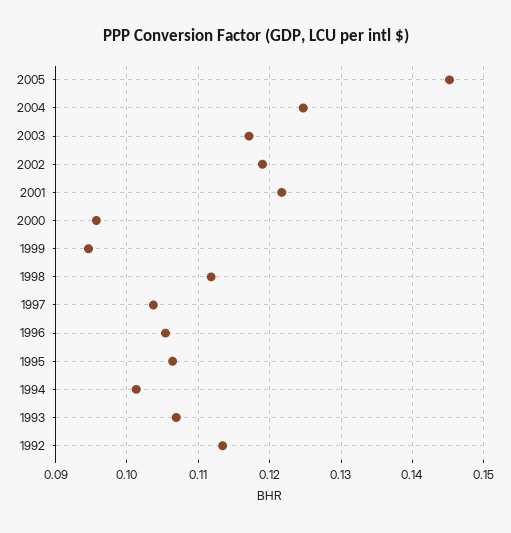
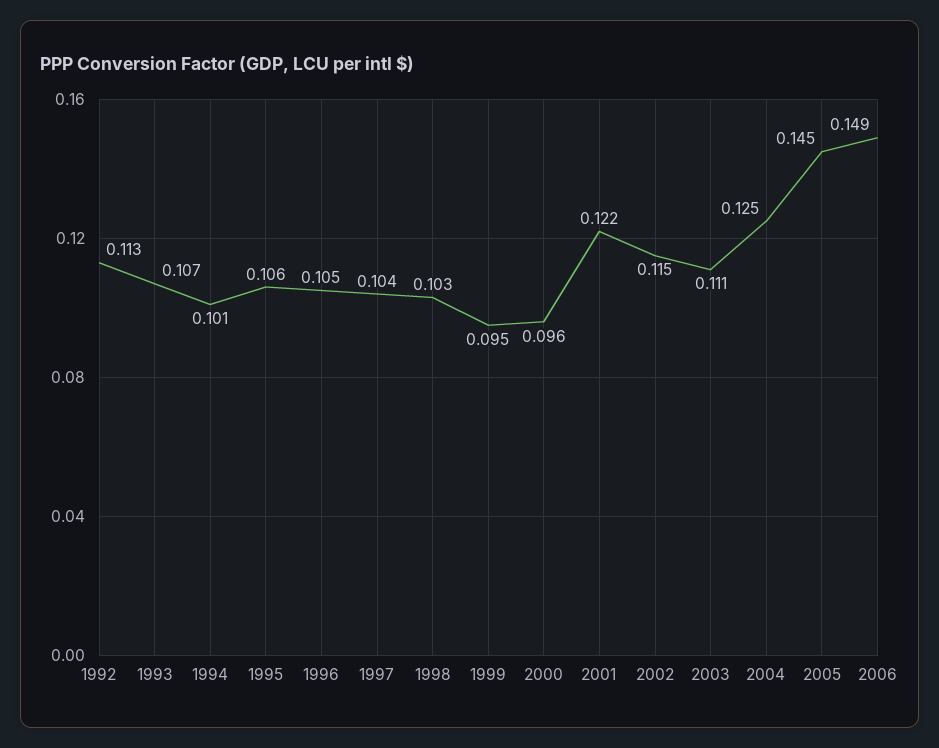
2003: 0.117 -> 0.111
2002: 0.119 -> 0.115
1998: 0.112 -> 0.103
2006: none -> 0.149

